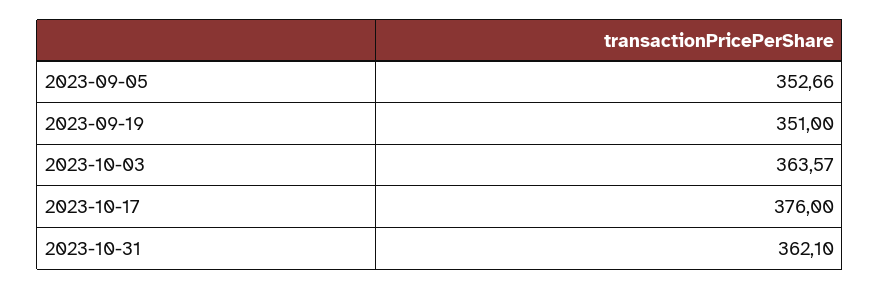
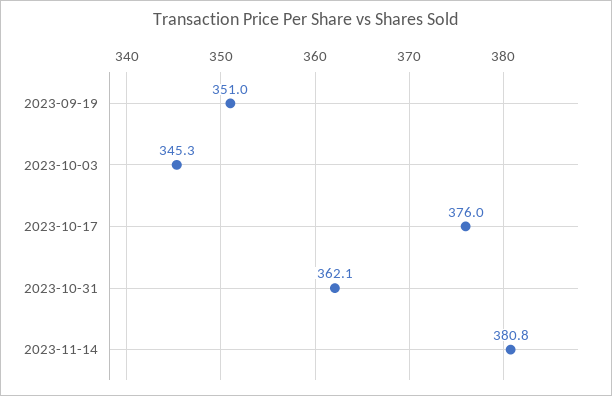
2023-09-05: 352.66 -> none
2023-10-03: 363.57 -> 345.3
2023-11-14: none -> 380.8

